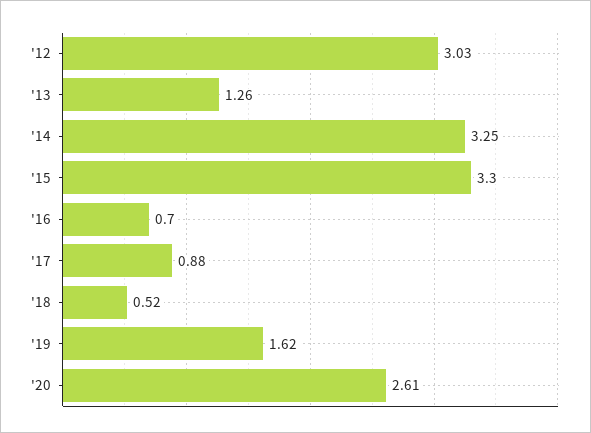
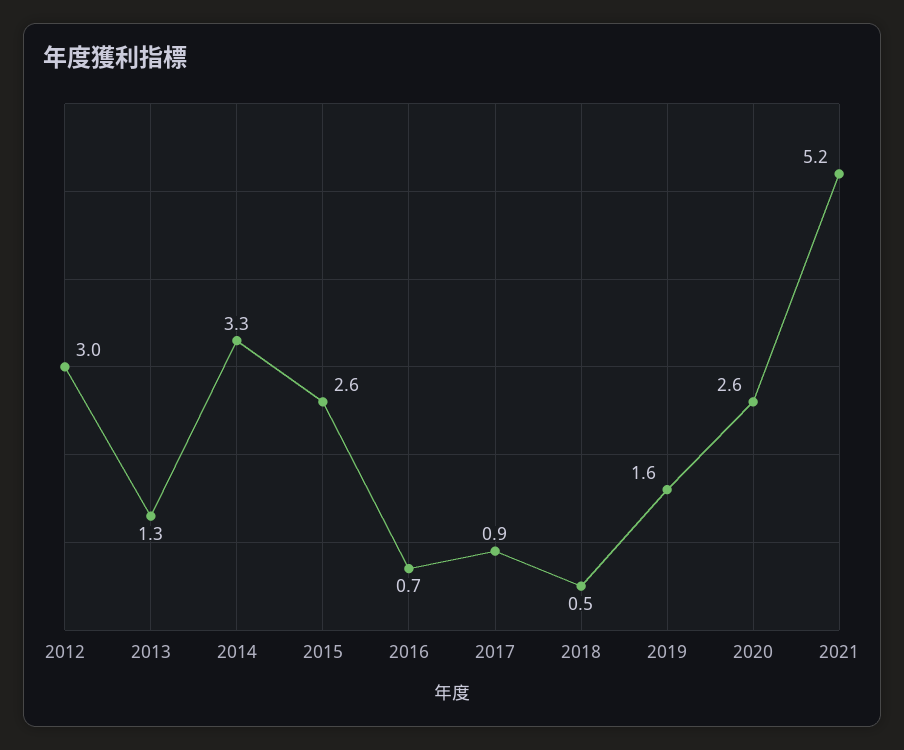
'15: 3.3 -> 2.6
2021: none -> 5.2

